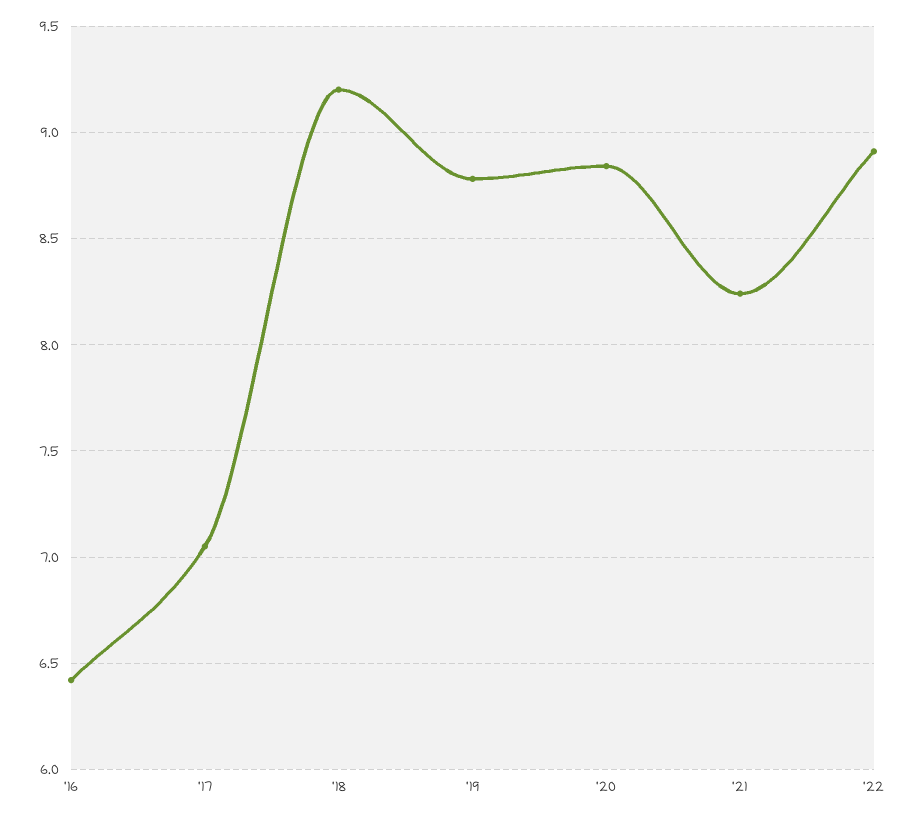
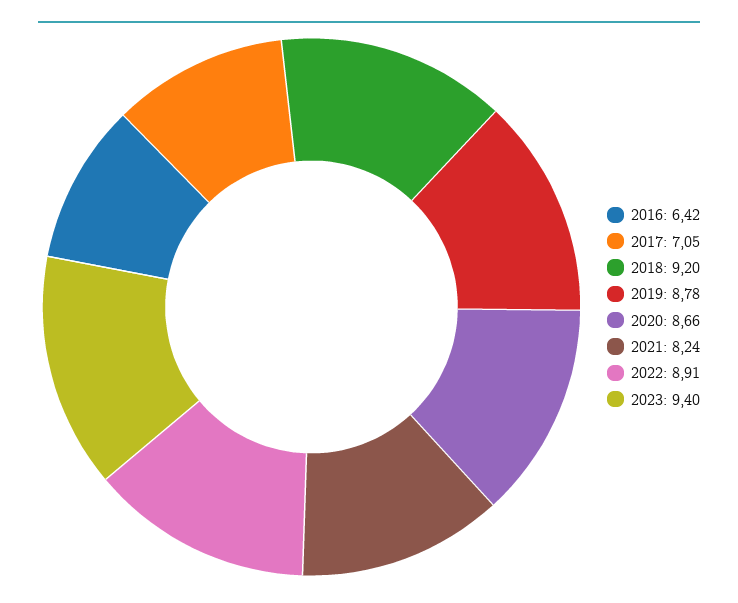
'20: 8.85 -> 8.66
2023: none -> 9.4

